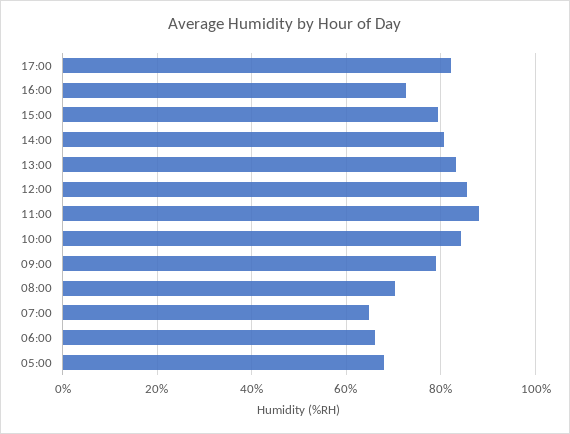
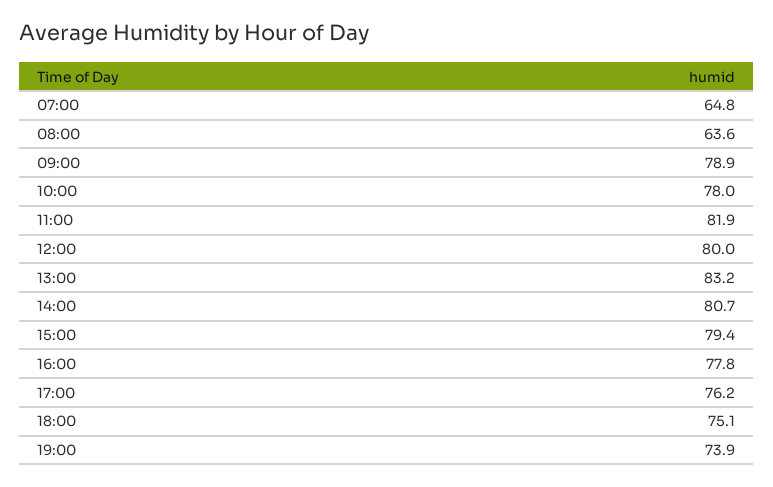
17:00: 82 -> 76.2
16:00: 72 -> 77.8
12:00: 86 -> 80
11:00: 88 -> 81.9
10:00: 84 -> 78
08:00: 70 -> 63.6
06:00: 66 -> none
05:00: 68 -> none
18:00: none -> 75.1
19:00: none -> 73.9

